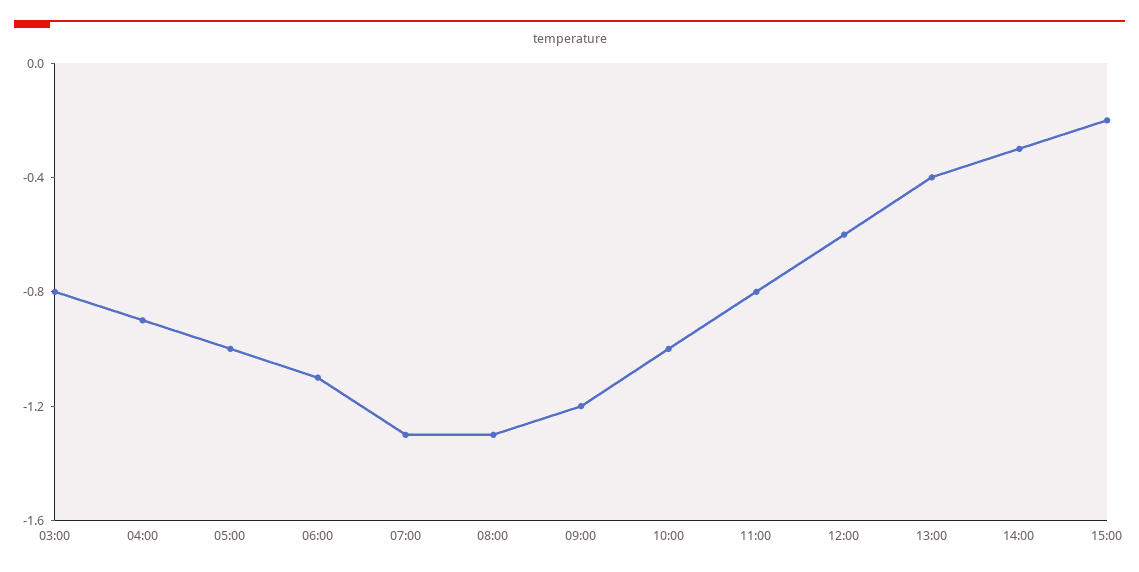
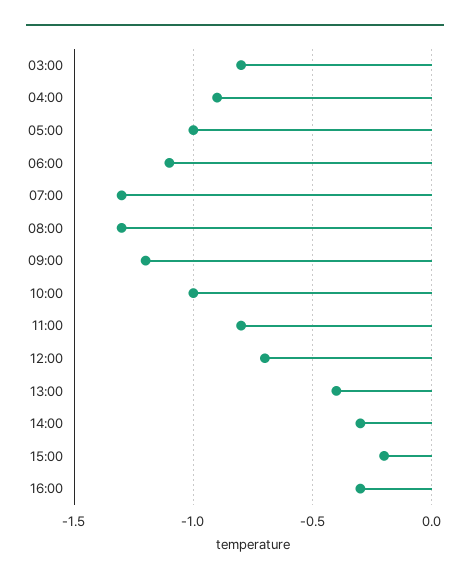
12:00: -0.6 -> -0.7
16:00: none -> -0.3

